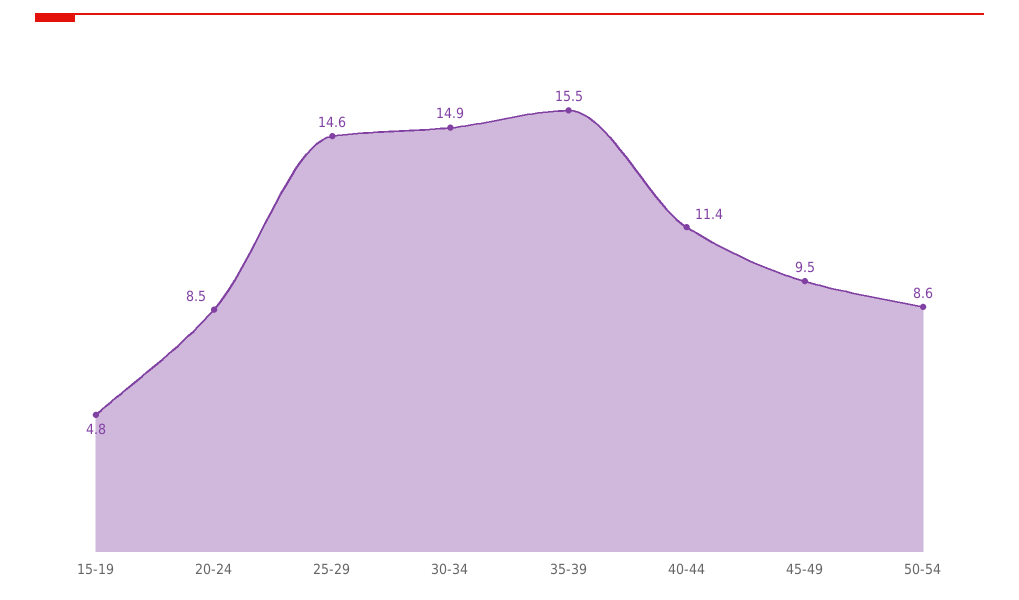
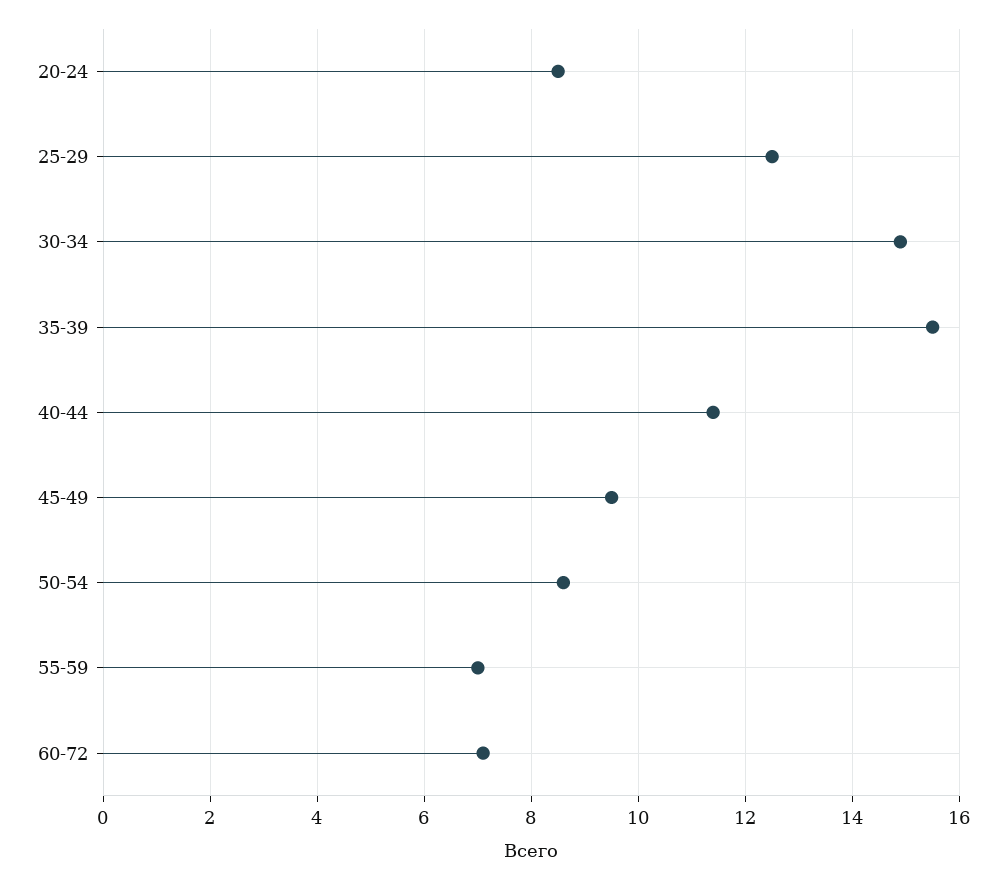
15-19: 4.8 -> none
25-29: 14.6 -> 12.5
55-59: none -> 7
60-72: none -> 7

